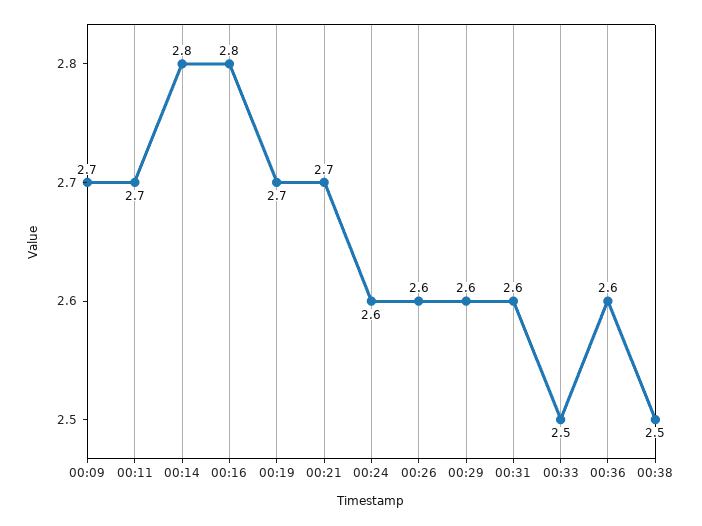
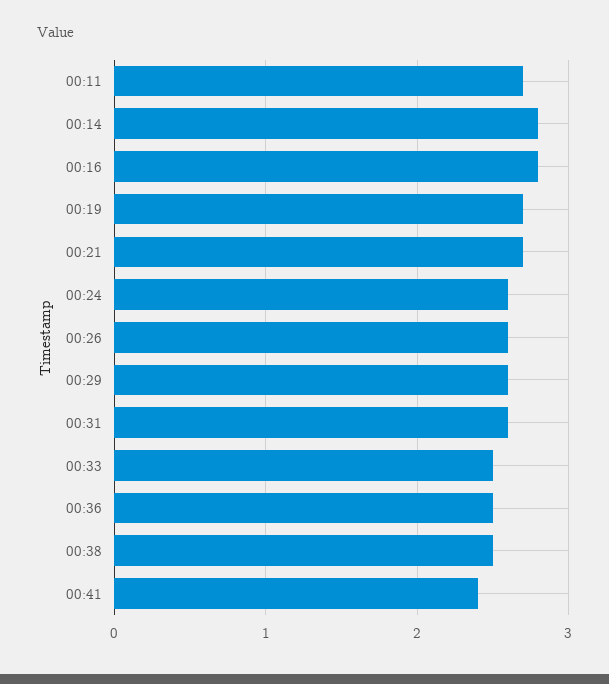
00:09: 2.7 -> none
00:36: 2.6 -> 2.5
00:41: none -> 2.4

